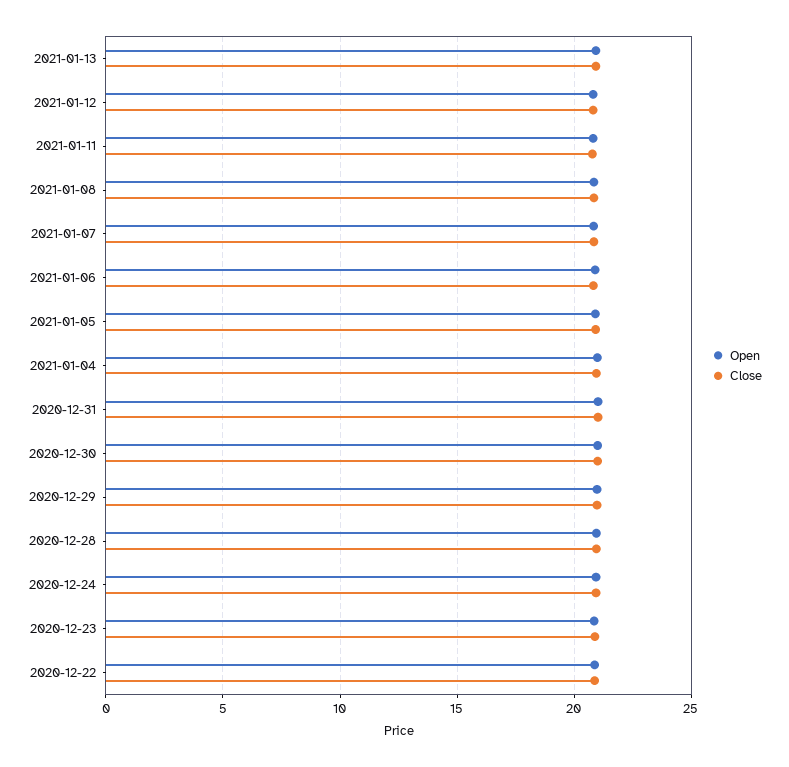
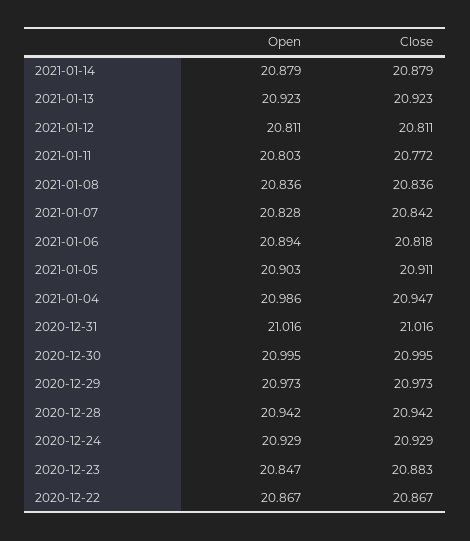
Open, 2021-01-14: none -> 20.879
Close, 2021-01-14: none -> 20.879

